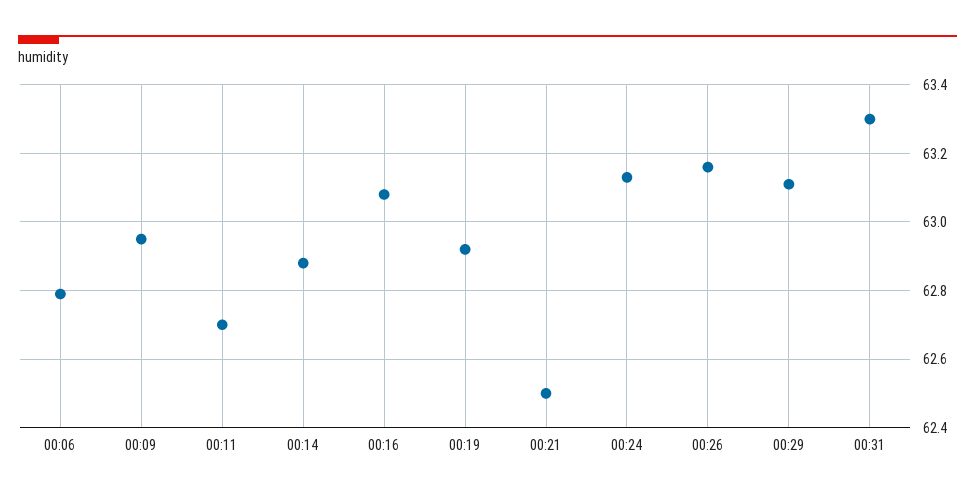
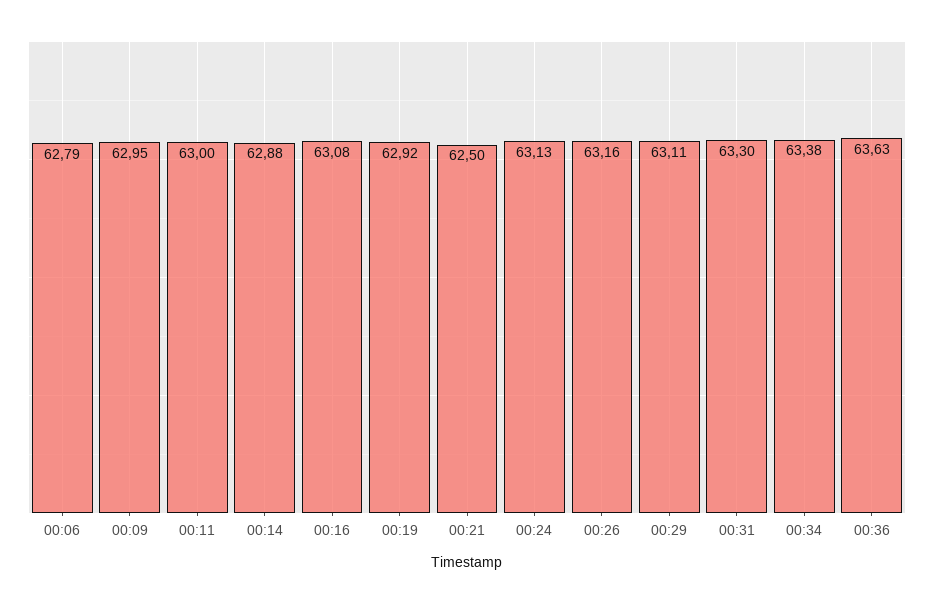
00:11: 62.7 -> 63
00:34: none -> 63.38
00:36: none -> 63.63

